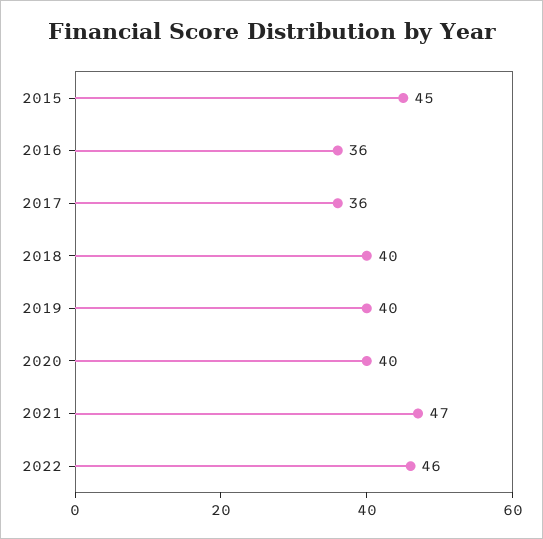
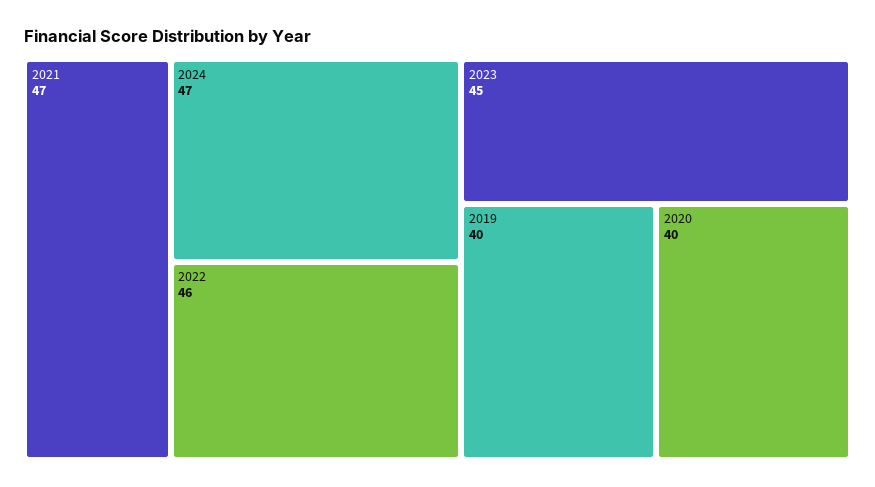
2015: 45 -> none
2016: 36 -> none
2017: 36 -> none
2018: 40 -> none
2024: none -> 47
2023: none -> 45

